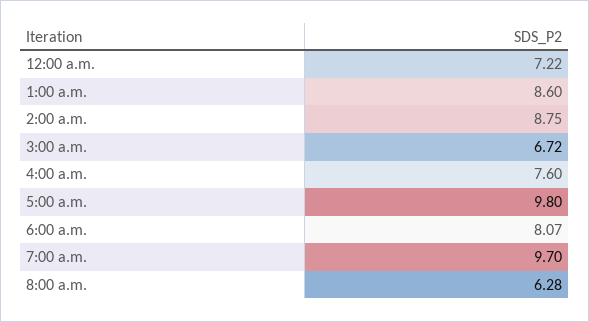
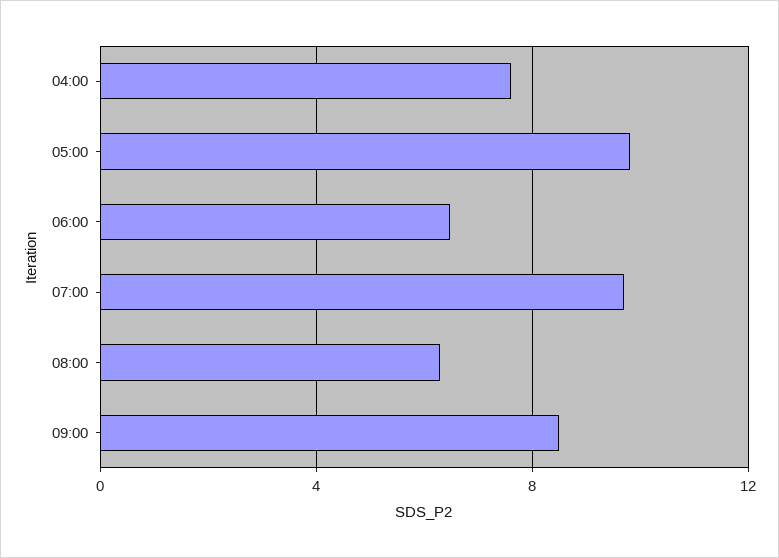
12:00 a.m.: 7.22 -> none
1:00 a.m.: 8.6 -> none
2:00 a.m.: 8.75 -> none
3:00 a.m.: 6.72 -> none
6:00 a.m.: 8.07 -> 6.5
09:00: none -> 8.5

